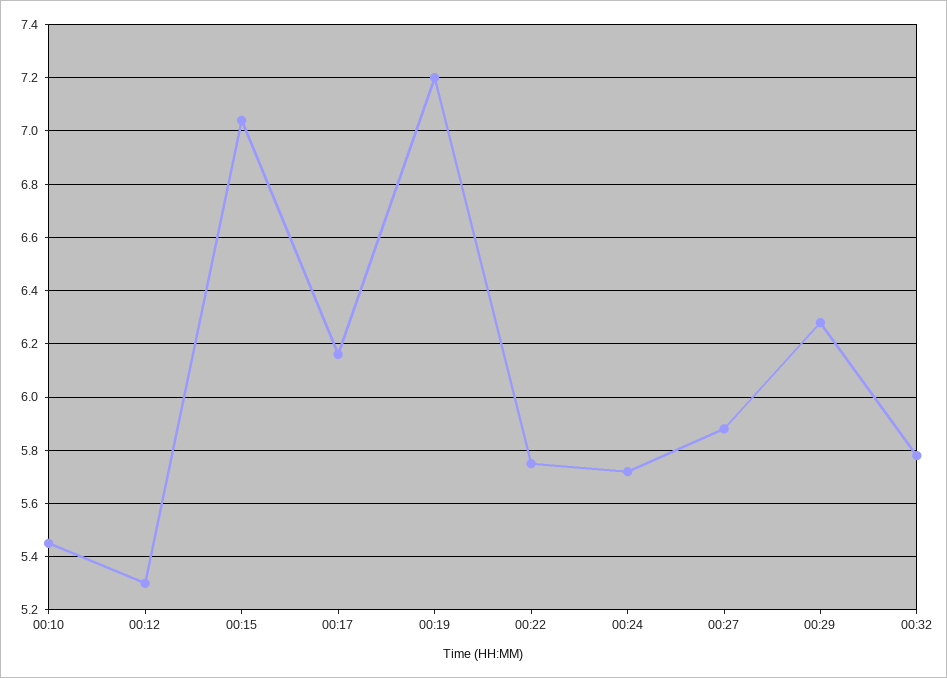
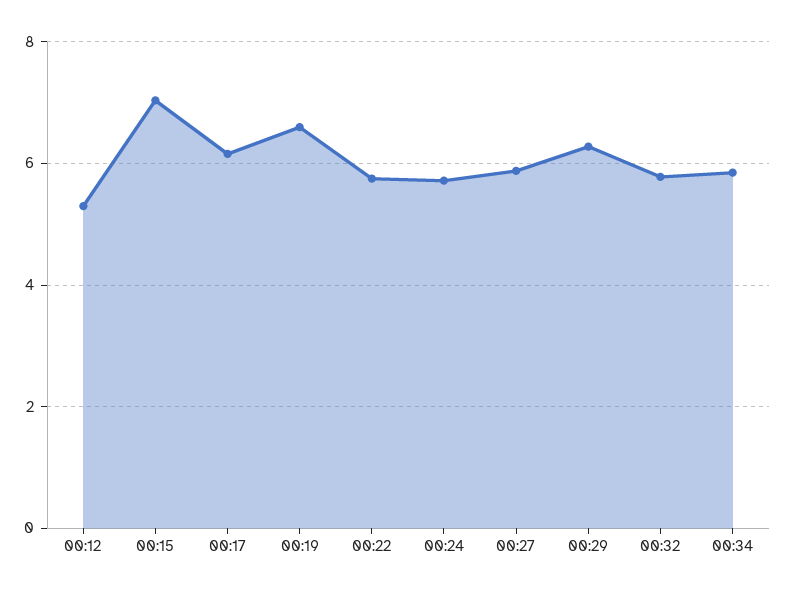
00:10: 5.45 -> none
00:19: 7.2 -> 6.6
00:34: none -> 5.8

